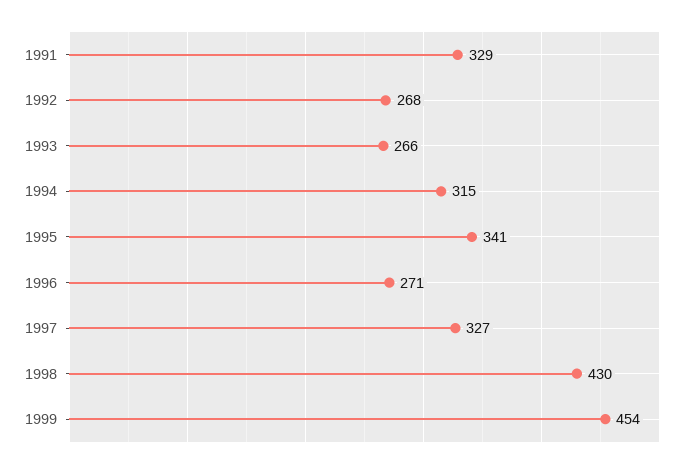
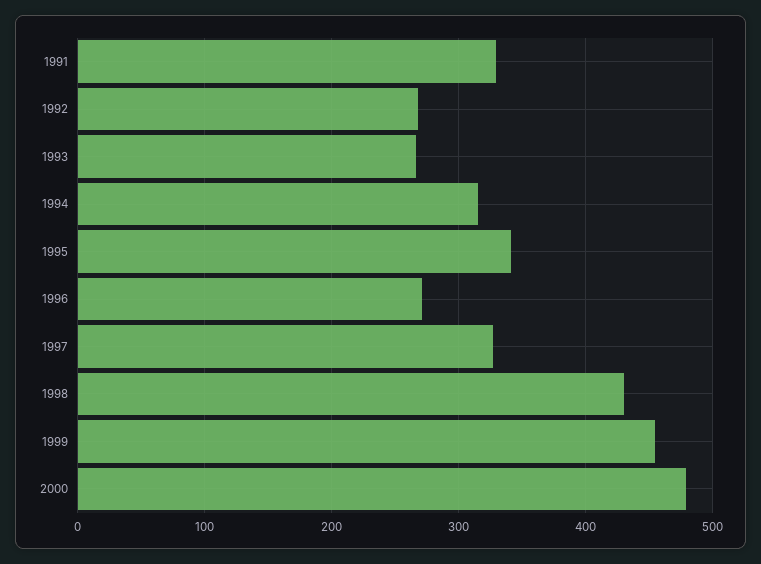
2000: none -> 480

